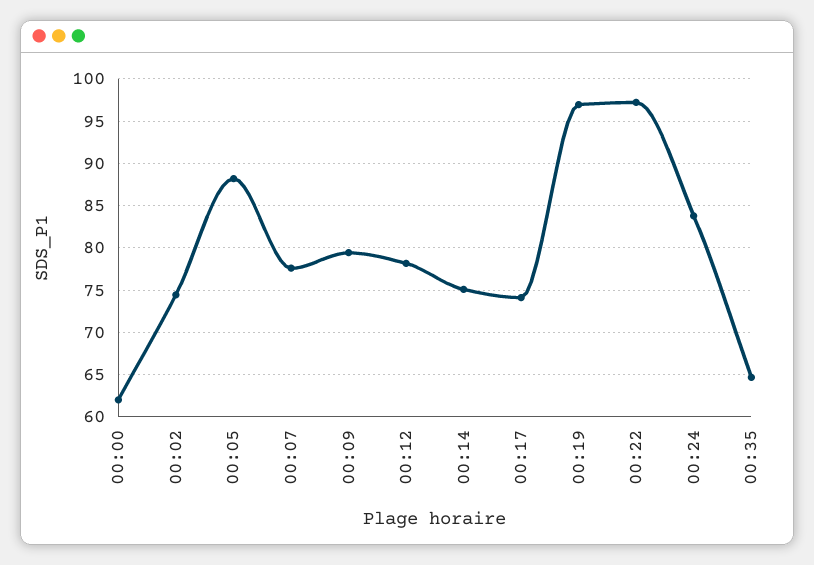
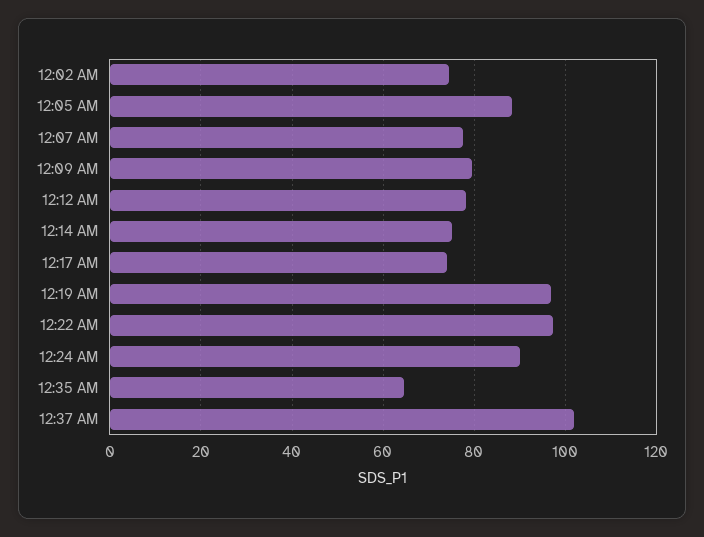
00:00: 62 -> none
00:24: 84 -> 90
12:37 AM: none -> 102

